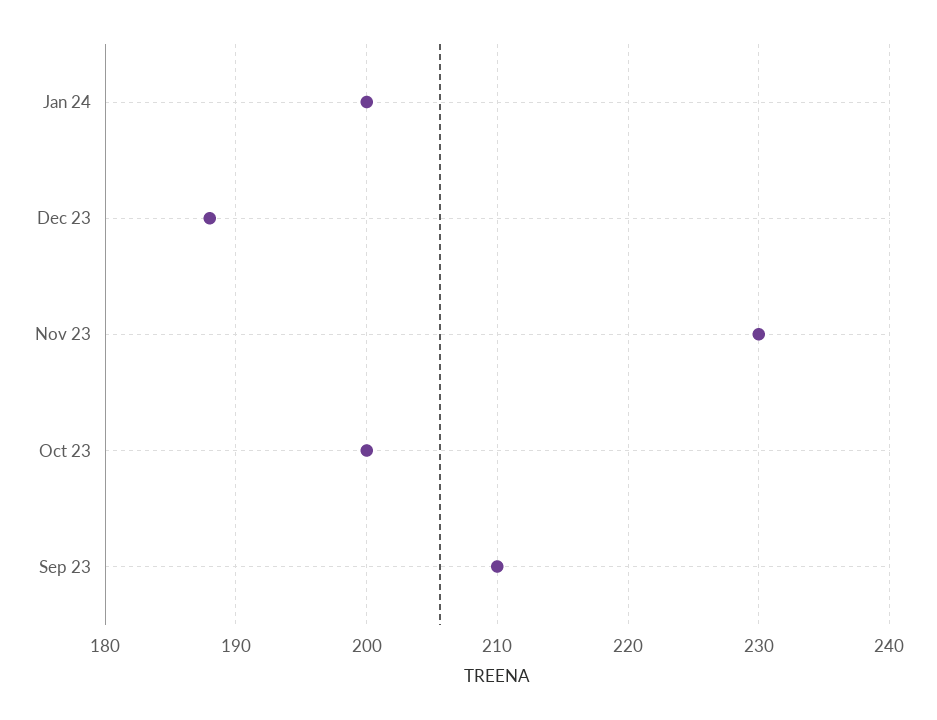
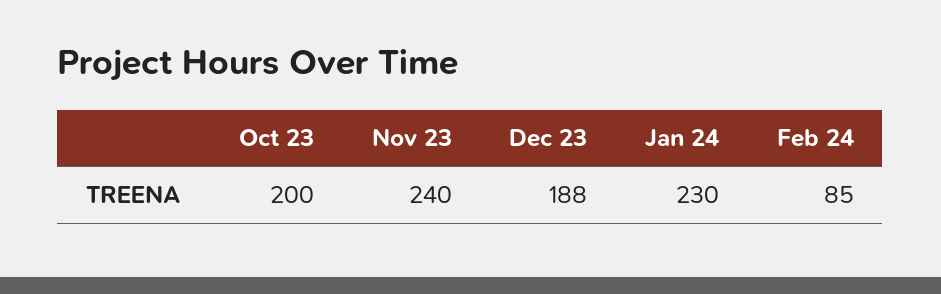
Jan 24: 200 -> 230
Nov 23: 230 -> 240
Sep 23: 210 -> none
Feb 24: none -> 85

